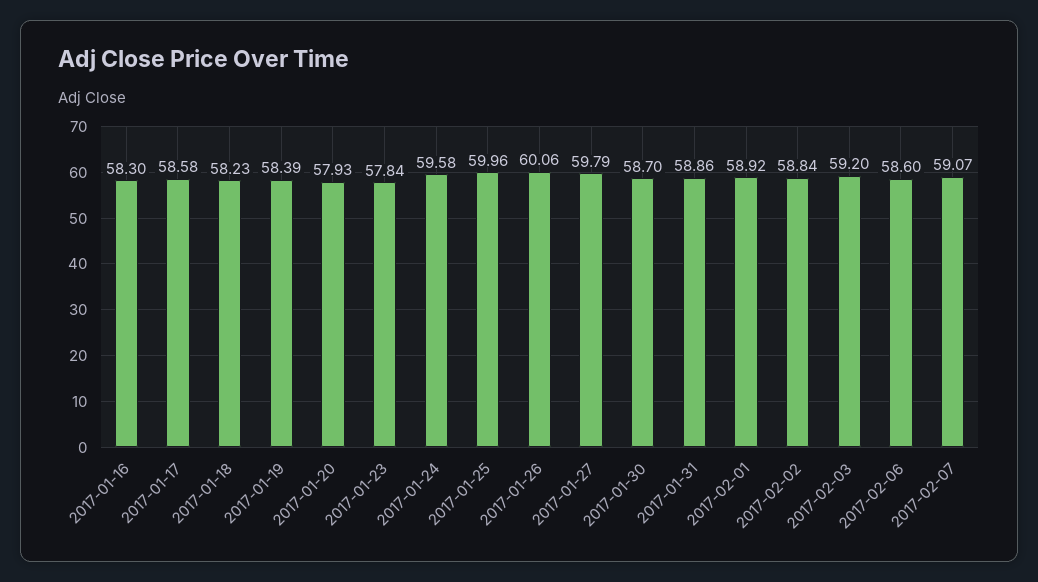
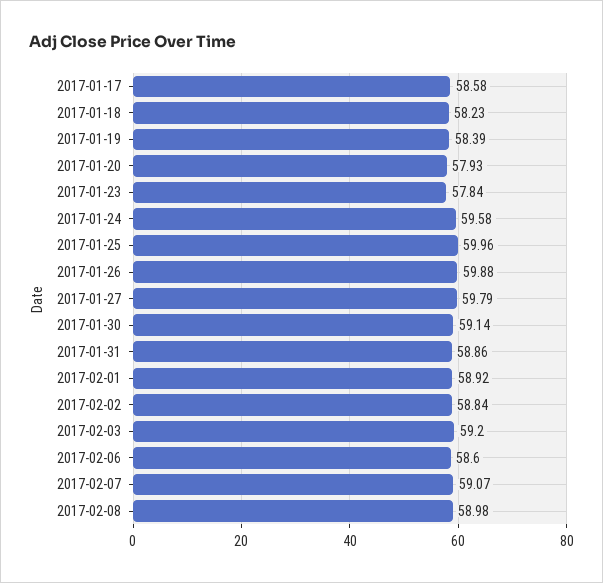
2017-01-16: 58.3 -> none
2017-01-26: 60.06 -> 59.88
2017-01-30: 58.7 -> 59.14
2017-02-08: none -> 58.98

